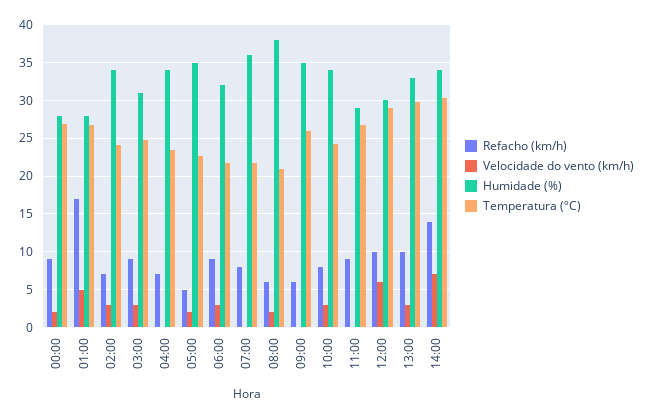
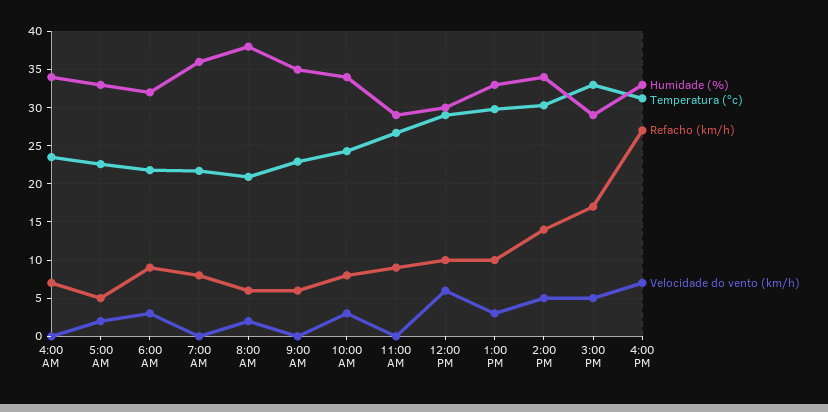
Refacho (km/h), 00:00: 9 -> none
Velocidade do vento (km/h), 00:00: 2 -> none
Humidade (%), 00:00: 28 -> none
Temperatura (ºC), 00:00: 27 -> none
Refacho (km/h), 01:00: 17 -> none
Velocidade do vento (km/h), 01:00: 5 -> none
Humidade (%), 01:00: 28 -> none
Temperatura (ºC), 01:00: 27 -> none
Refacho (km/h), 02:00: 7 -> none
Velocidade do vento (km/h), 02:00: 3 -> none
Humidade (%), 02:00: 34 -> none
Temperatura (ºC), 02:00: 24 -> none
Refacho (km/h), 03:00: 9 -> none
Velocidade do vento (km/h), 03:00: 3 -> none
Humidade (%), 03:00: 31 -> none
Temperatura (ºC), 03:00: 25 -> none
Humidade (%), 05:00: 35 -> 33
Temperatura (ºC), 09:00: 26 -> 23
Velocidade do vento (km/h), 14:00: 7 -> 5
Humidade (%), 3:00 PM: none -> 29
Temperatura (ºC), 3:00 PM: none -> 33
Refacho (km/h), 3:00 PM: none -> 17
Velocidade do vento (km/h), 3:00 PM: none -> 5
Humidade (%), 4:00 PM: none -> 33
Temperatura (ºC), 4:00 PM: none -> 31
Refacho (km/h), 4:00 PM: none -> 27
Velocidade do vento (km/h), 4:00 PM: none -> 7

